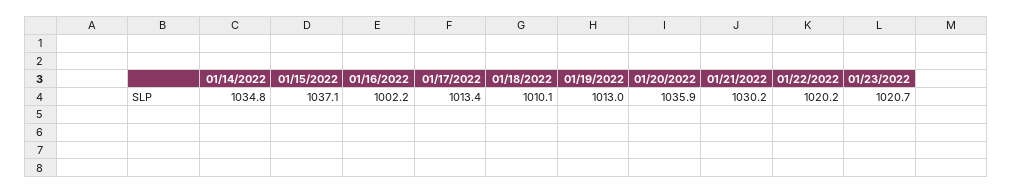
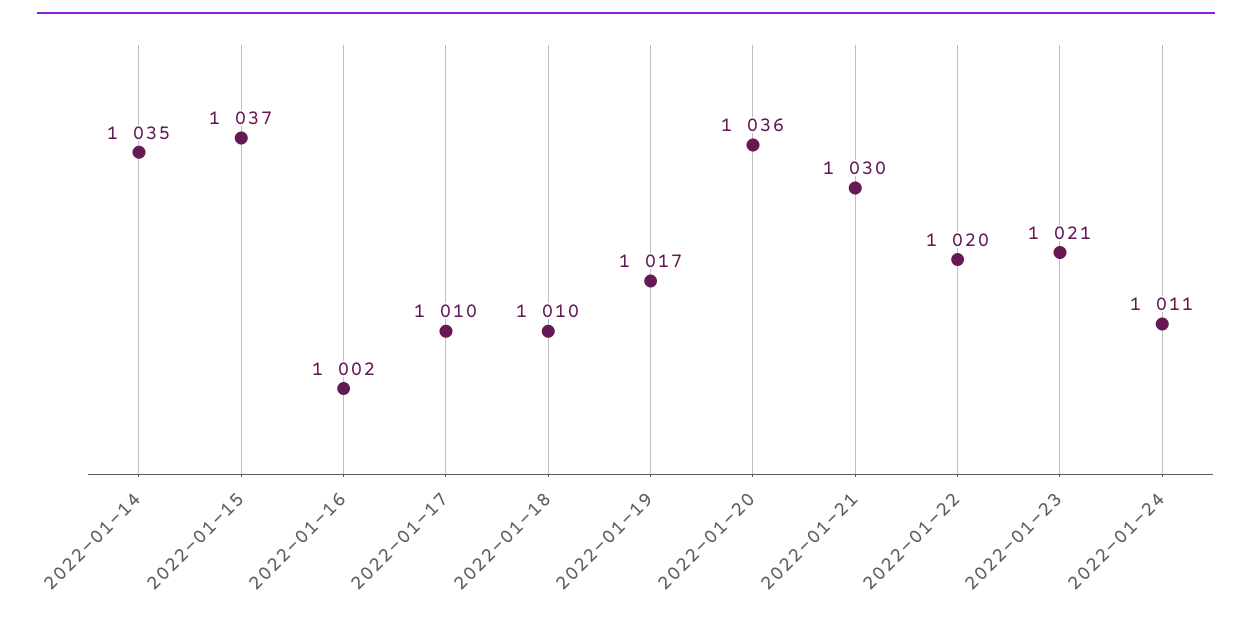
01/17/2022: 1013.4 -> 1010
01/19/2022: 1013 -> 1017
2022-01-24: none -> 1011

